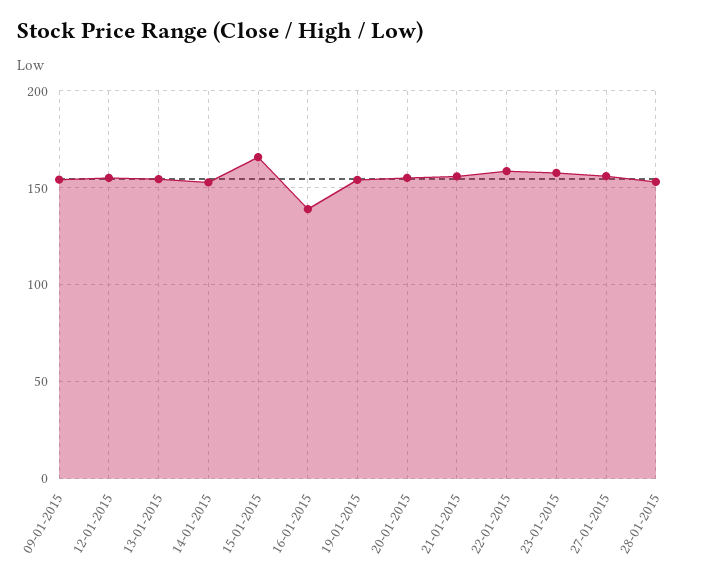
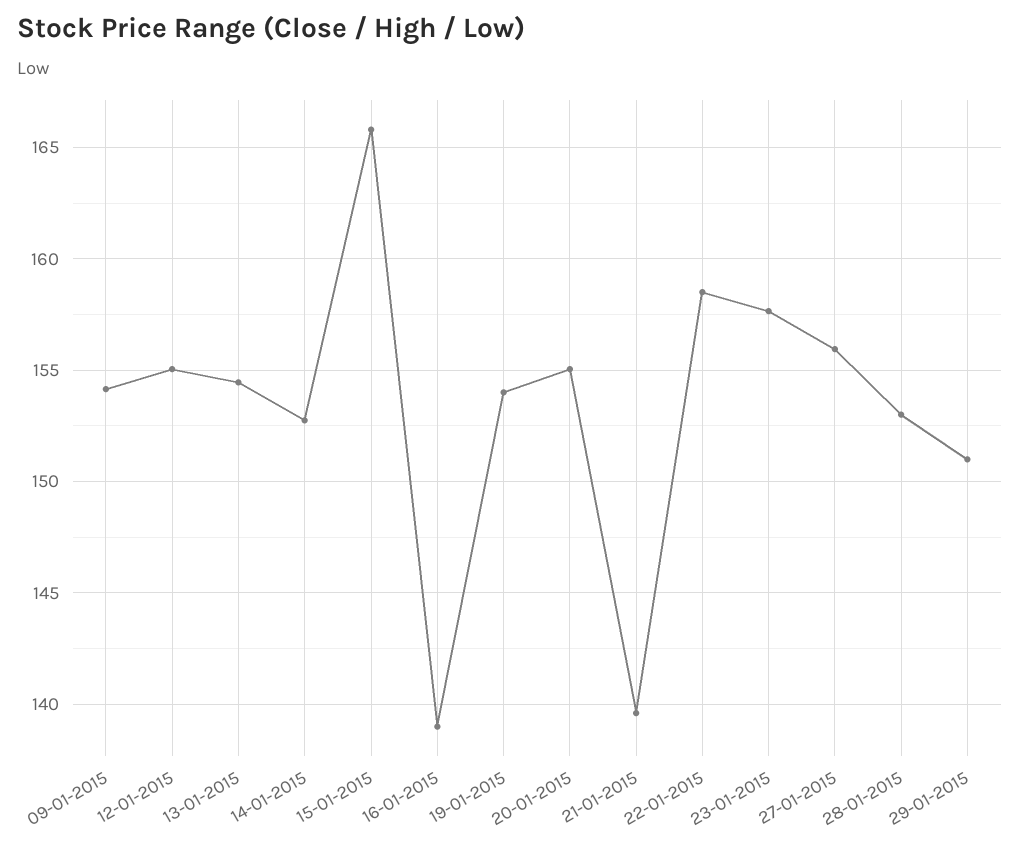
21-01-2015: 155 -> 139.5
29-01-2015: none -> 151

